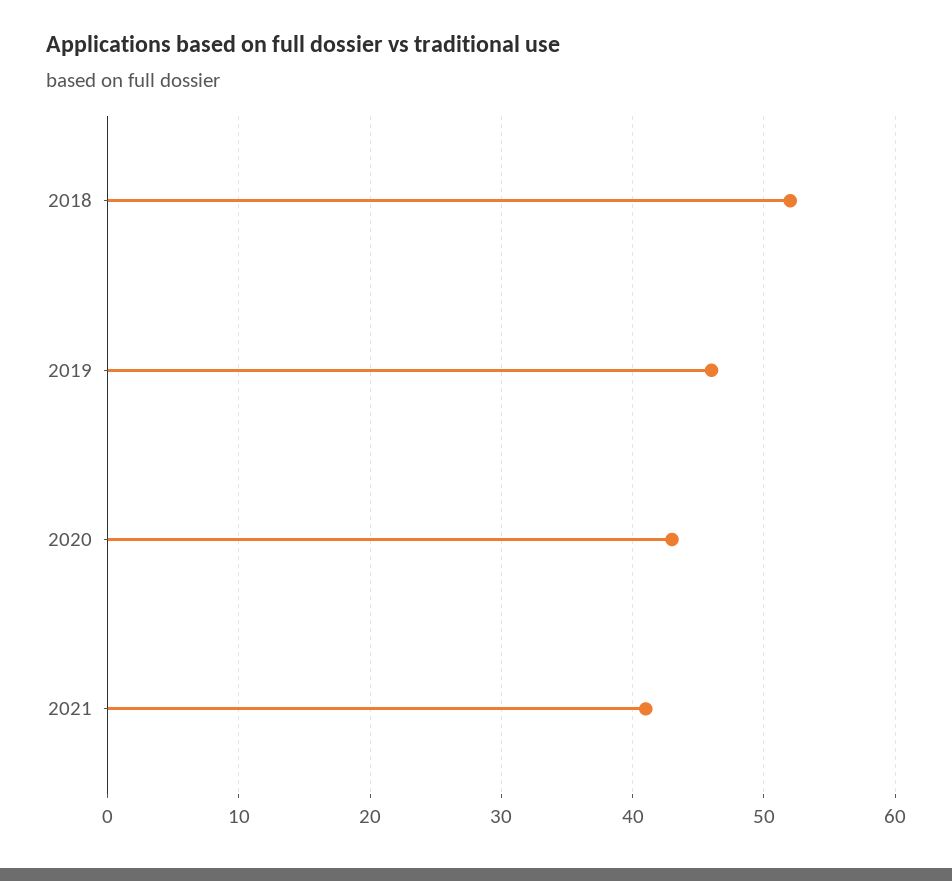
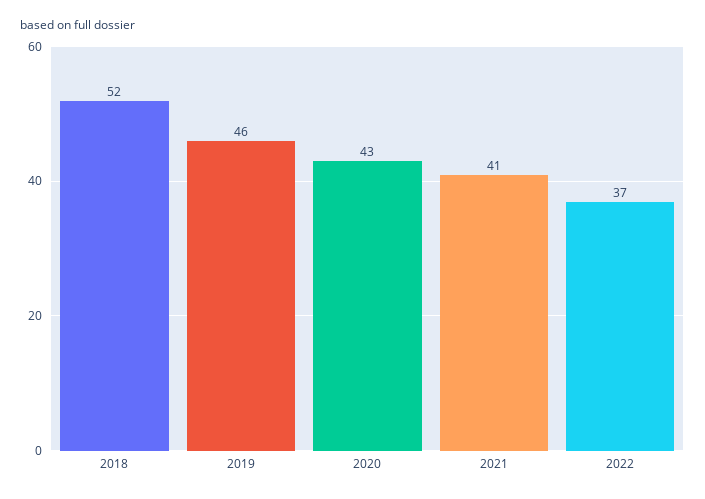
2022: none -> 37

